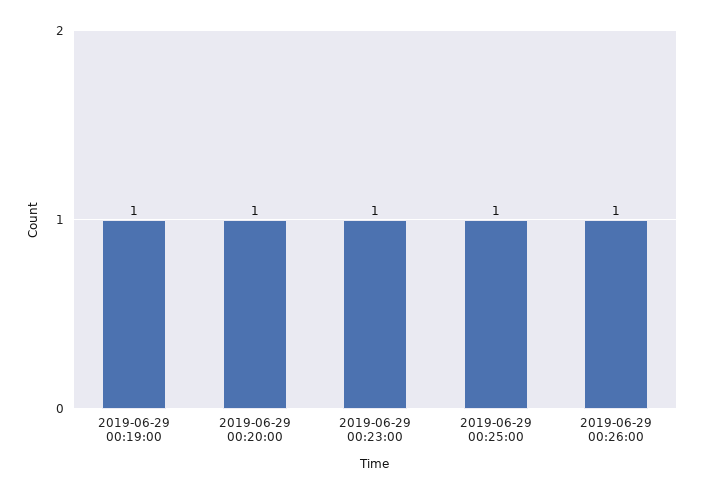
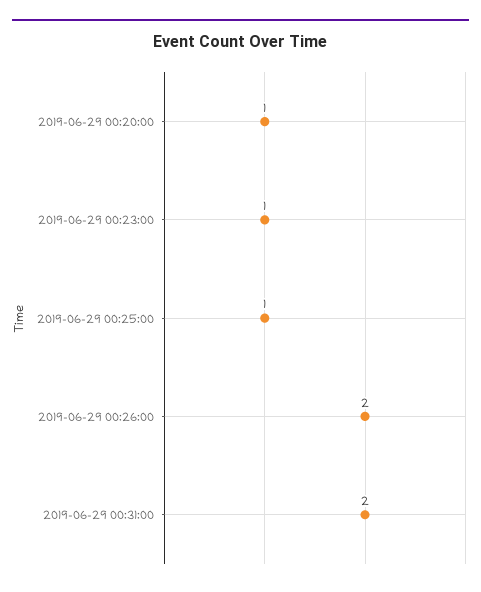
2019-06-29 00:19:00: 1 -> none
2019-06-29 00:26:00: 1 -> 2
2019-06-29 00:31:00: none -> 2

